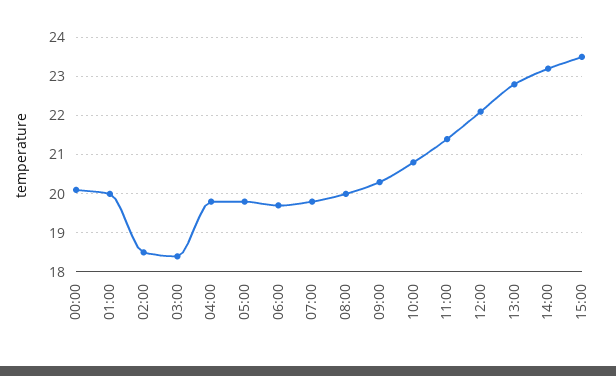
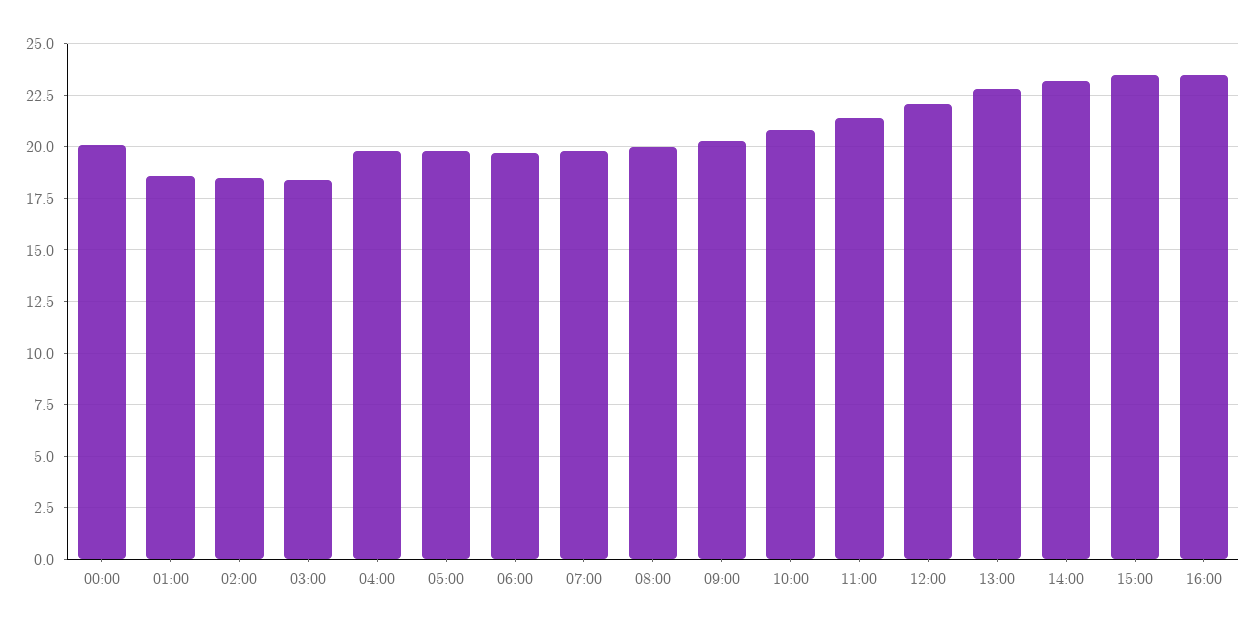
01:00: 20 -> 18.5
16:00: none -> 23.5

